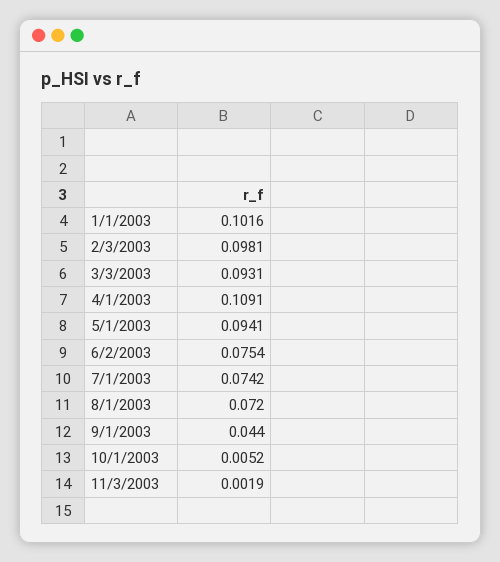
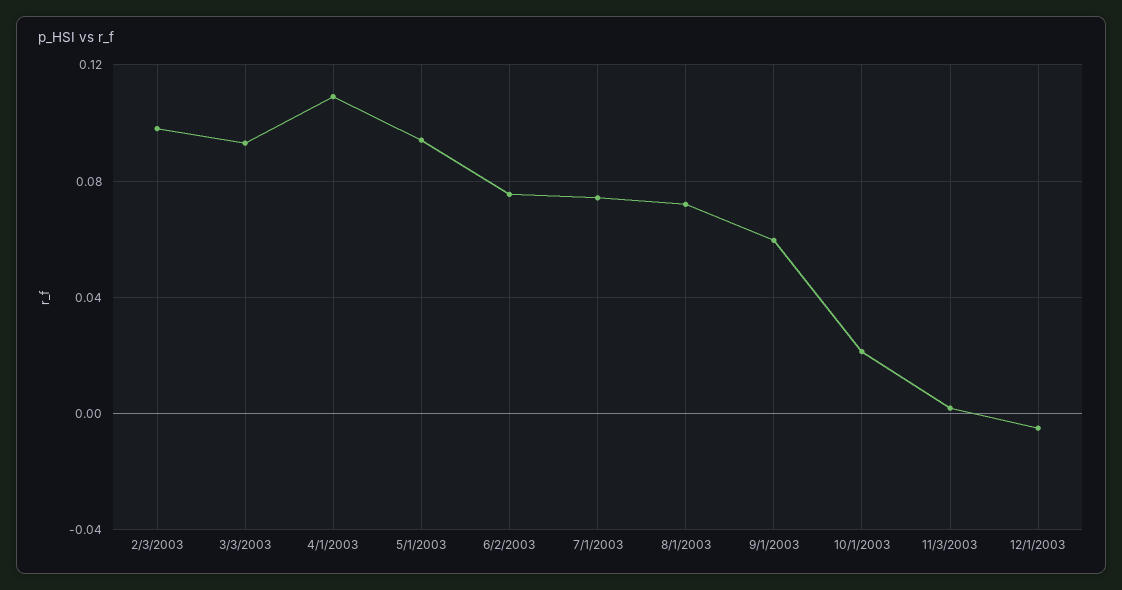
1/1/2003: 0.1016 -> none
9/1/2003: 0.044 -> 0.06
10/1/2003: 0.0052 -> 0.02
12/1/2003: none -> -0.005

